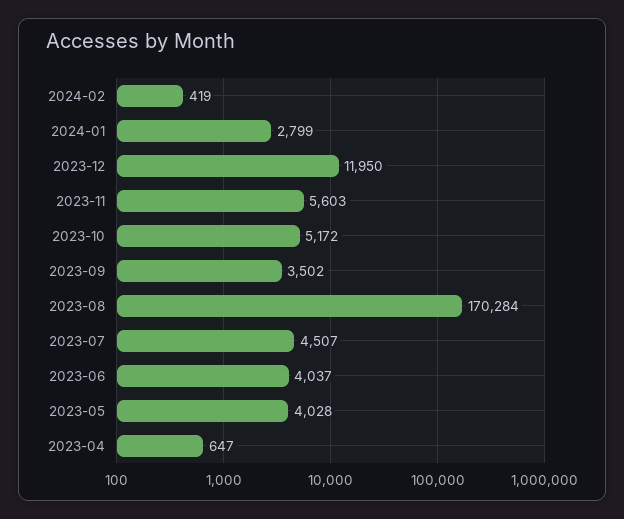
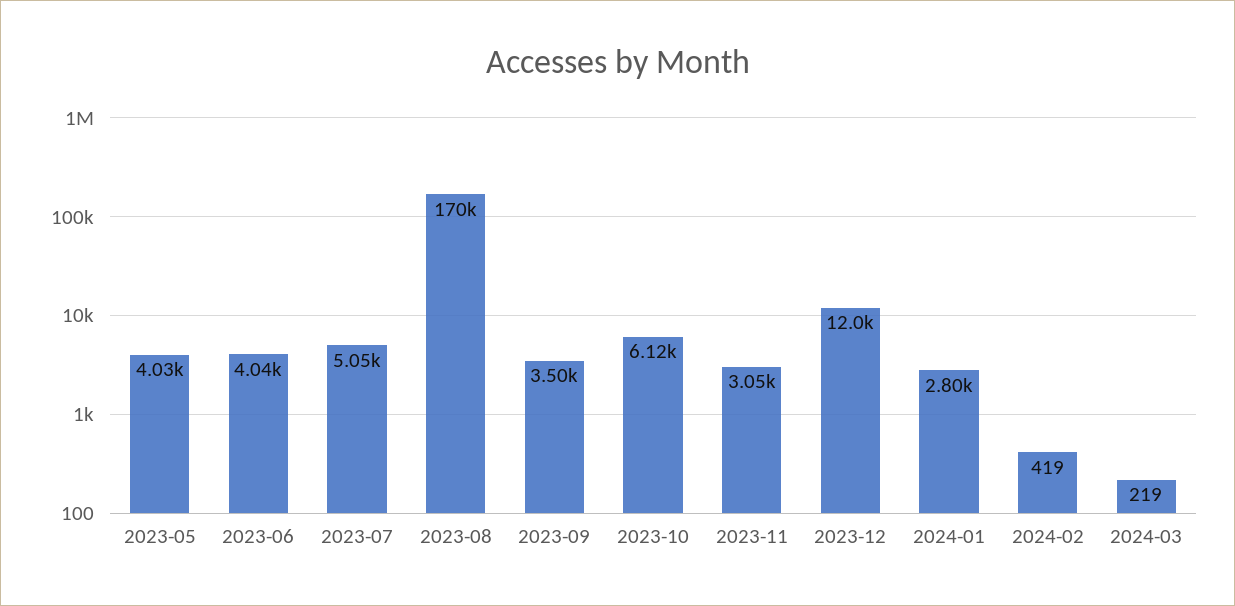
2023-11: 5603 -> 3050
2023-10: 5172 -> 6120
2023-07: 4507 -> 5050
2023-04: 647 -> none
2024-03: none -> 219

